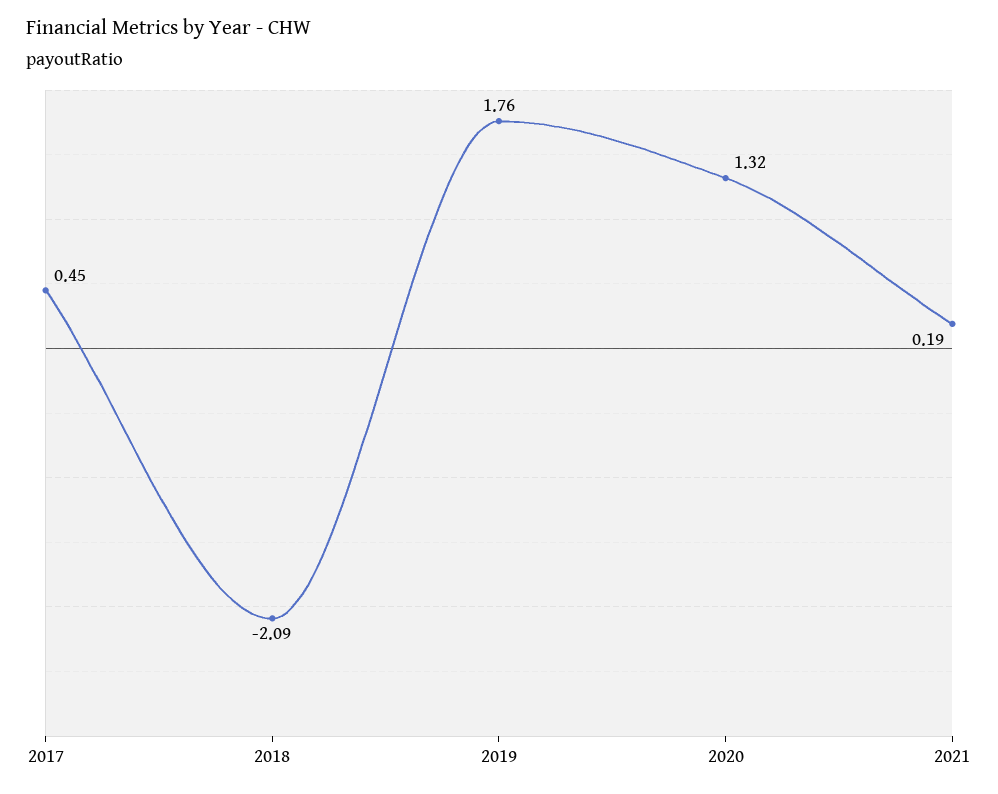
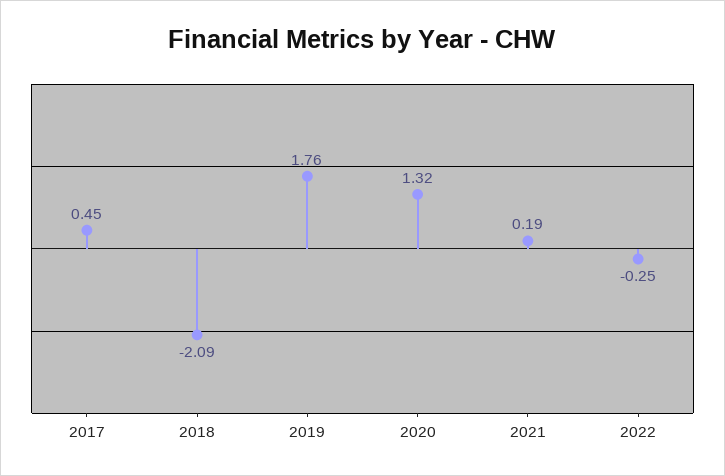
2022: none -> -0.25

